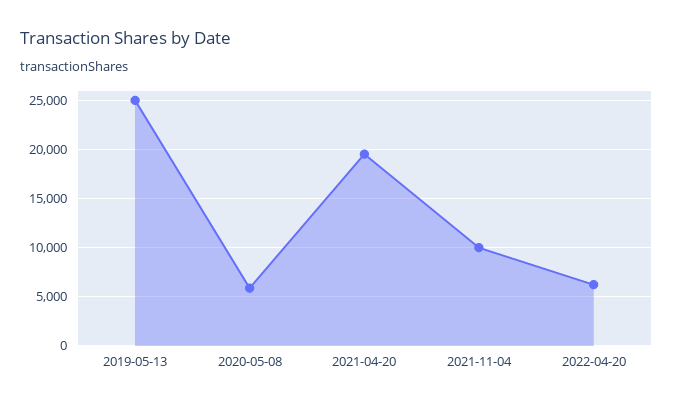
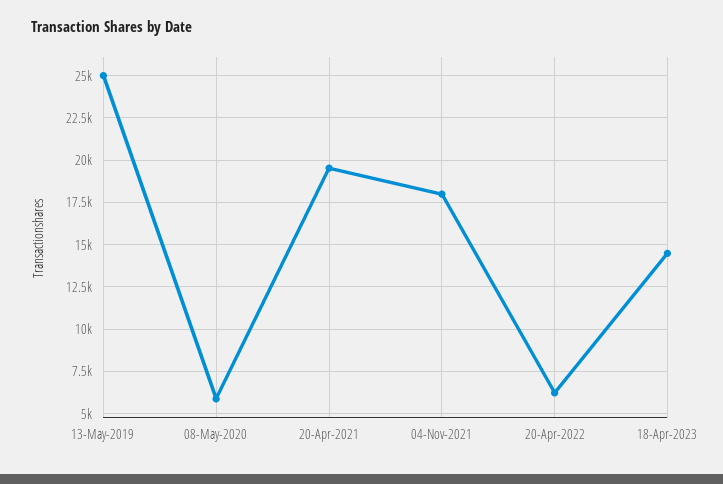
2021-11-04: 10000 -> 18000
18-Apr-2023: none -> 14500

